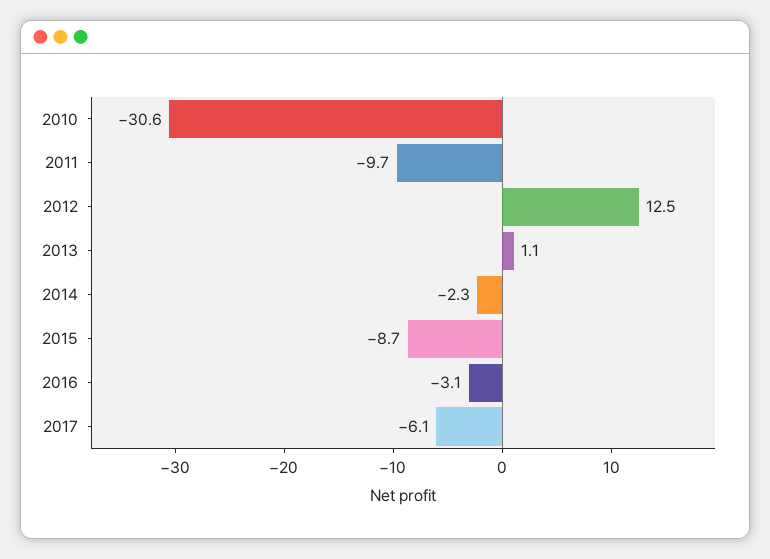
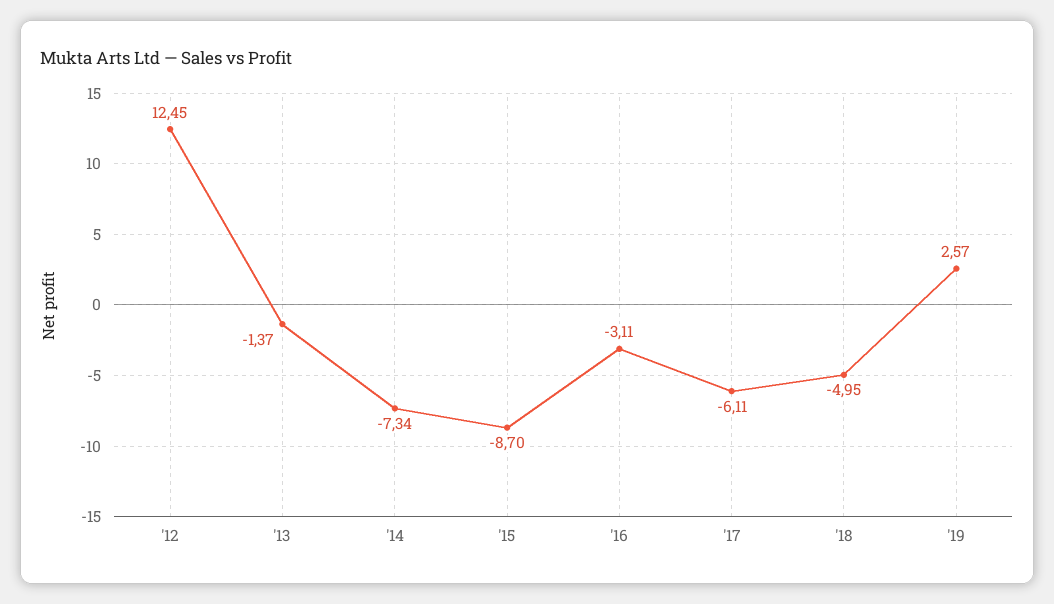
2010: -30.6 -> none
2011: -9.7 -> none
2013: 1.1 -> -1.37
2014: -2.3 -> -7.34
'18: none -> -4.95
'19: none -> 2.57

